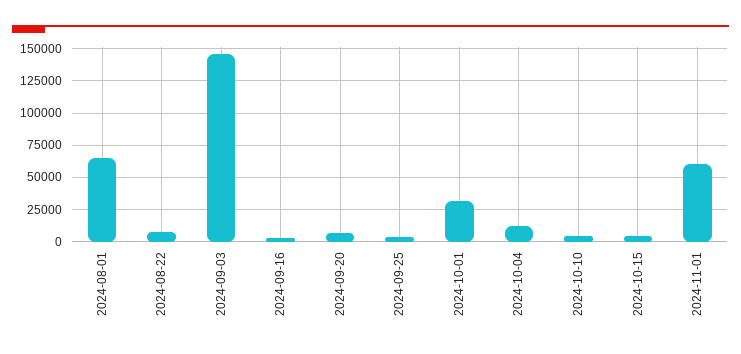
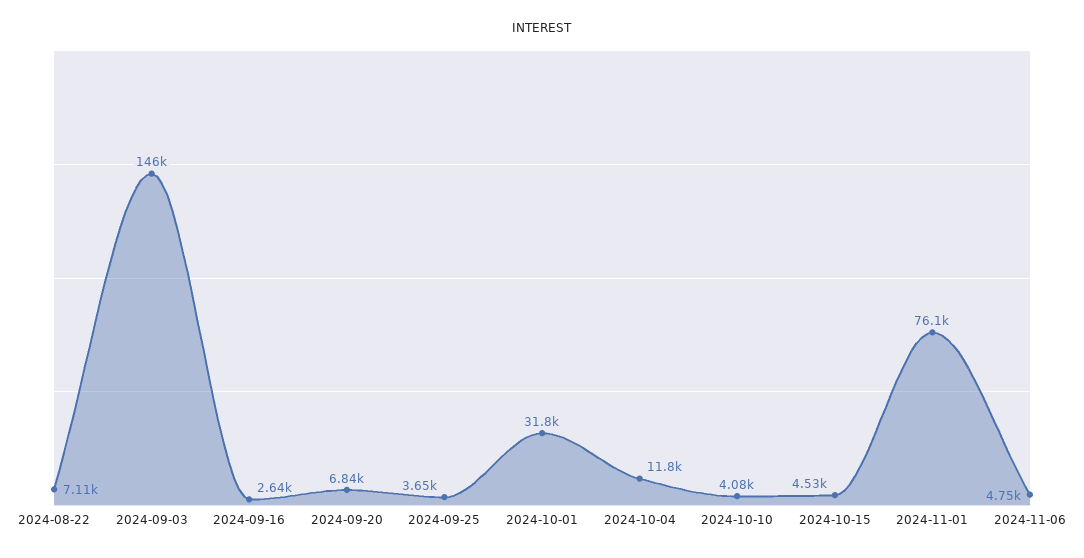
2024-08-01: 65000 -> none
2024-11-01: 60000 -> 76100
2024-11-06: none -> 4750

